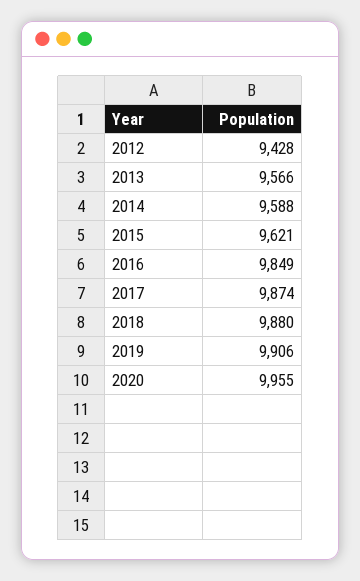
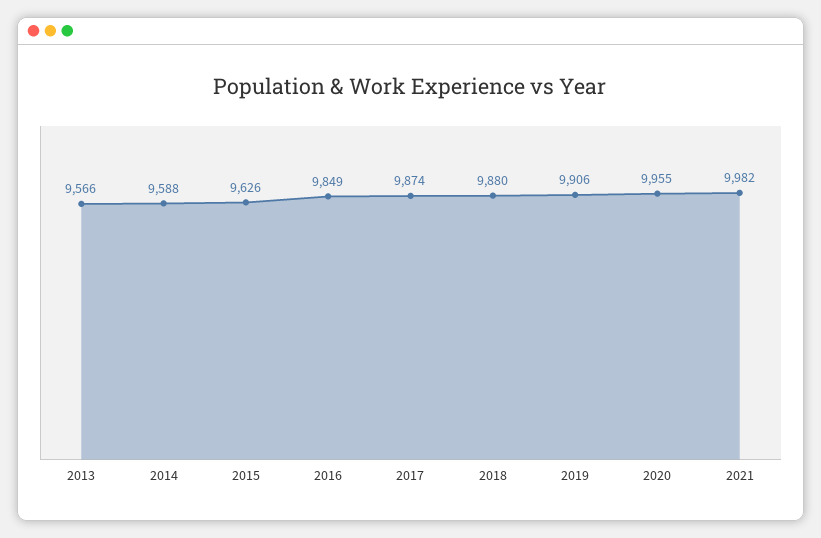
2012: 9428 -> none
2015: 9621 -> 9626
2021: none -> 9982

